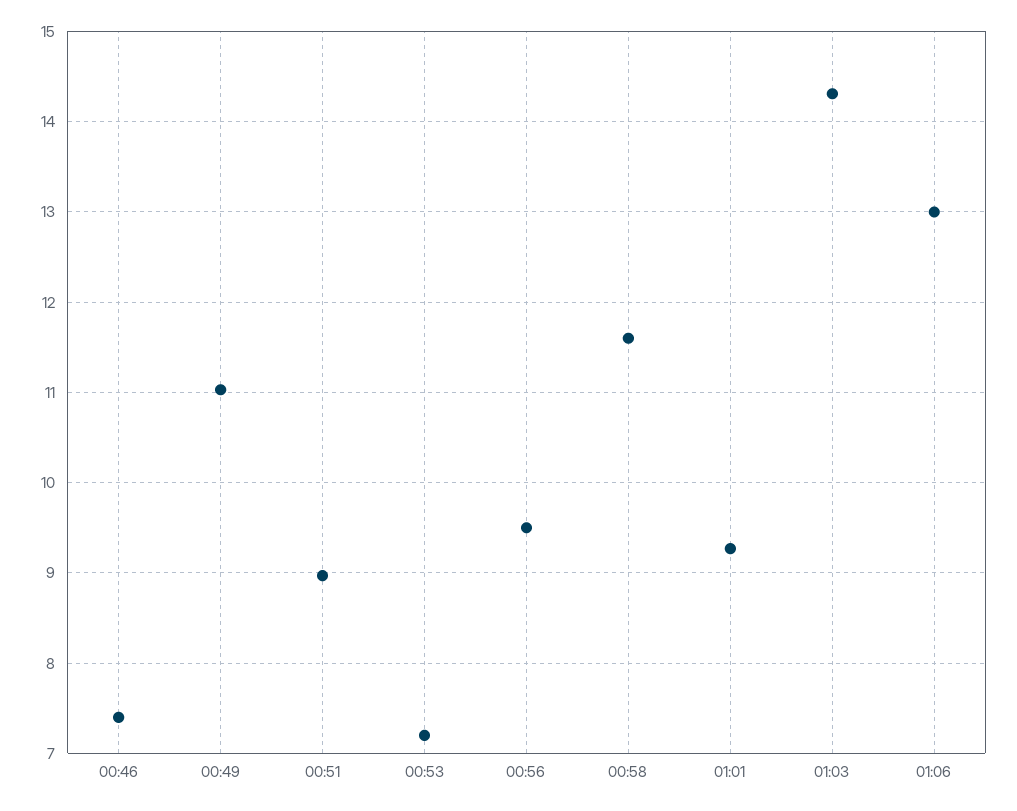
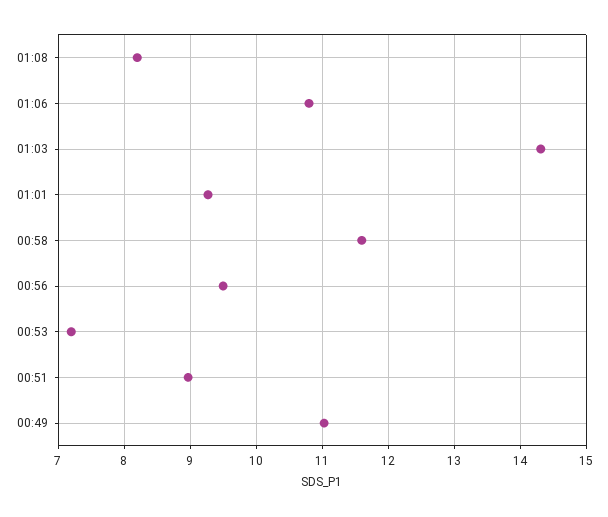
00:46: 7.4 -> none
01:06: 13 -> 10.8
01:08: none -> 8.2

